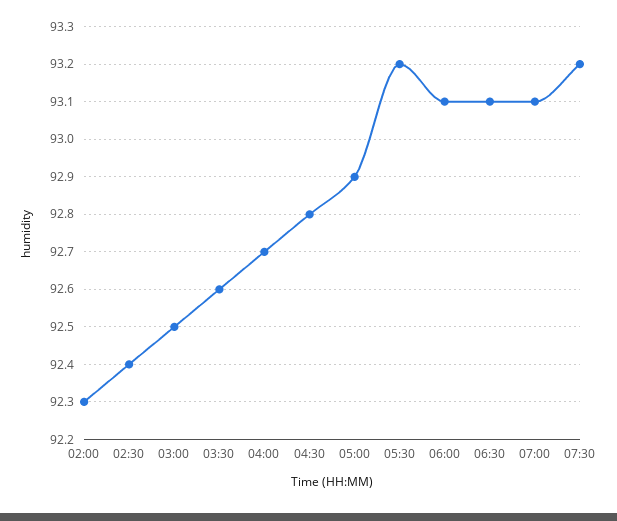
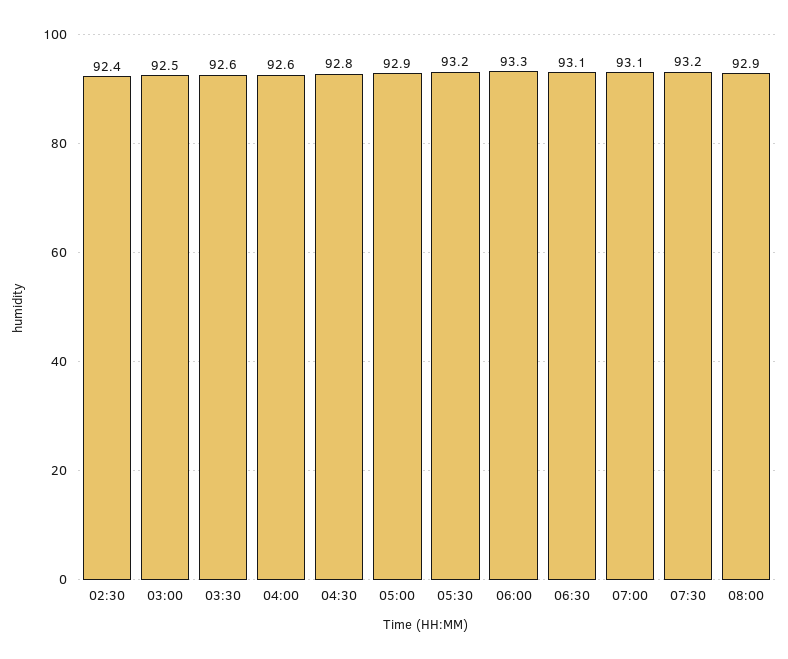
02:00: 92.3 -> none
04:00: 92.7 -> 92.6
06:00: 93.1 -> 93.3
08:00: none -> 92.9

